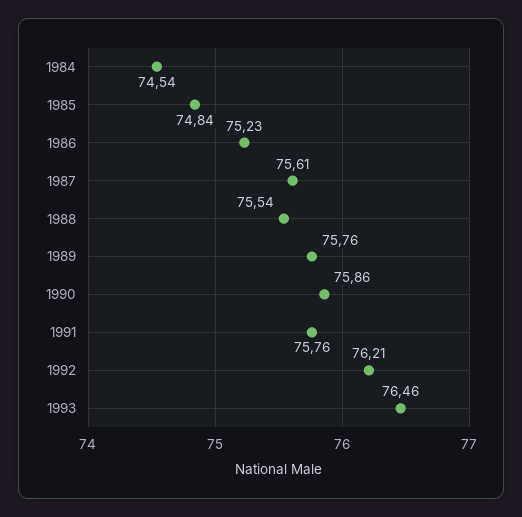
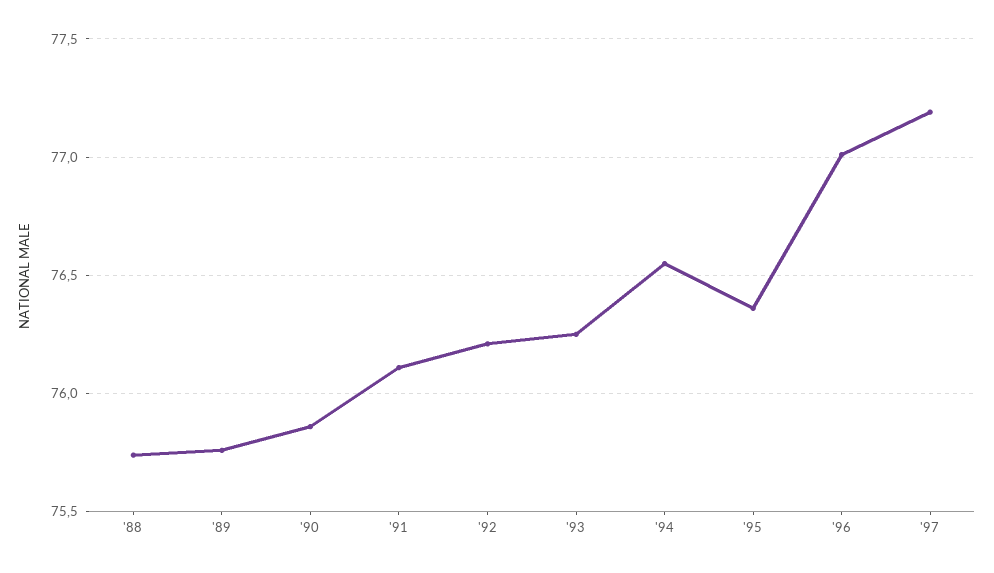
1984: 74.54 -> none
1985: 74.84 -> none
1986: 75.23 -> none
1987: 75.61 -> none
1988: 75.54 -> 75.75
1991: 75.76 -> 76.1
1993: 76.46 -> 76.25
'94: none -> 76.55
'95: none -> 76.35
'96: none -> 77
'97: none -> 77.2

